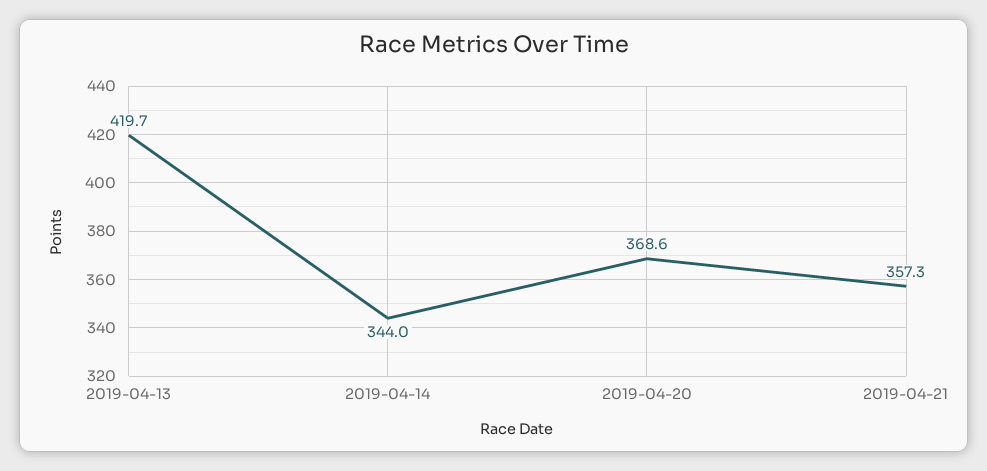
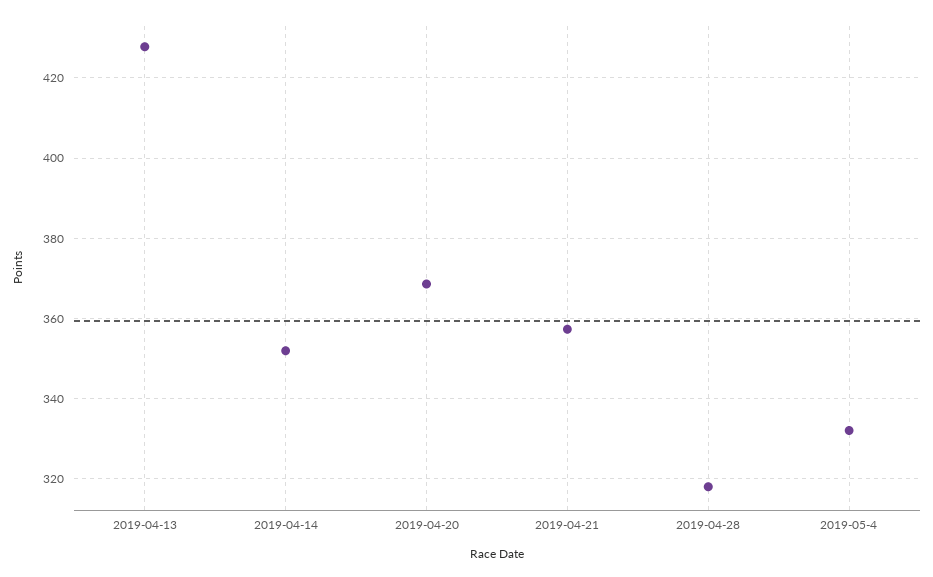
2019-04-13: 419.7 -> 428
2019-04-14: 344 -> 352
2019-04-28: none -> 318
2019-05-4: none -> 332

